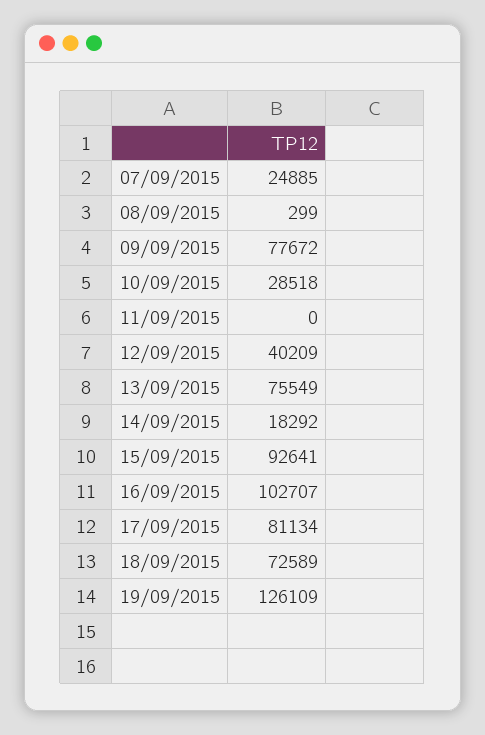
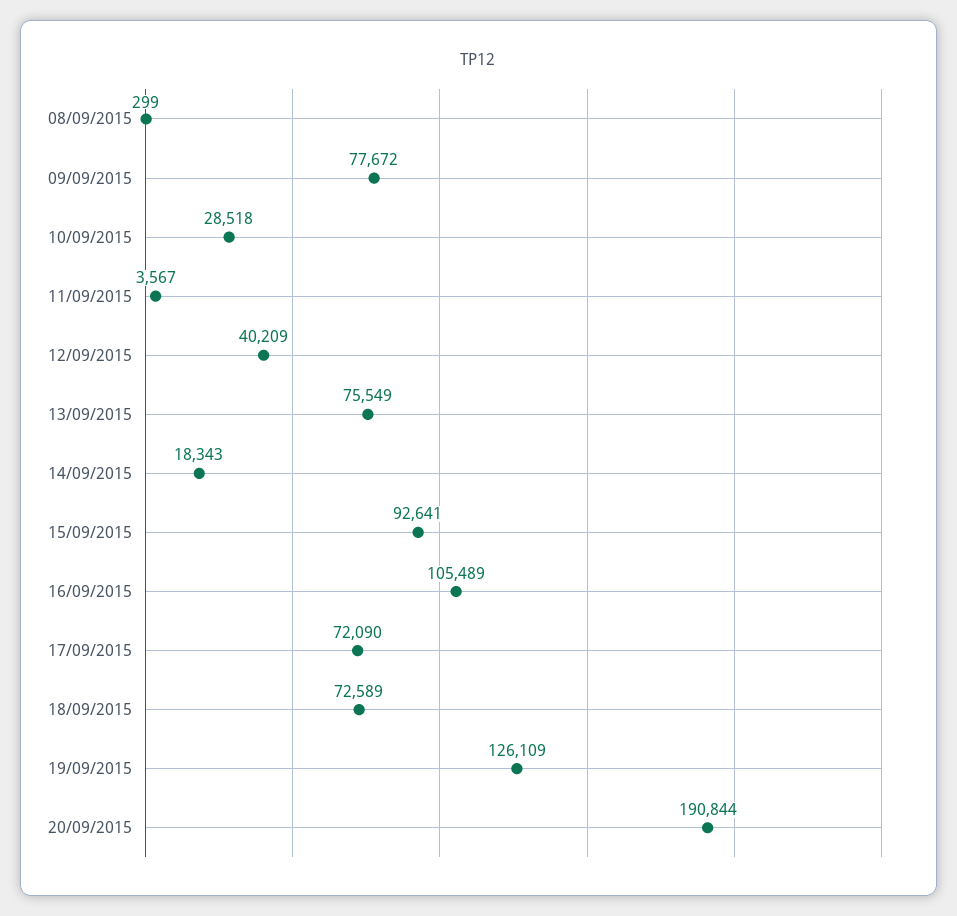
07/09/2015: 24885 -> none
11/09/2015: 0 -> 3567
14/09/2015: 18292 -> 18343
16/09/2015: 102707 -> 105489
17/09/2015: 81134 -> 72090
20/09/2015: none -> 190844

